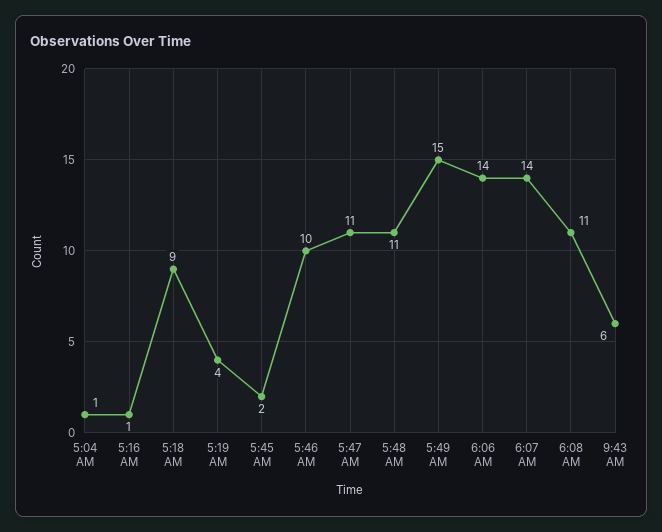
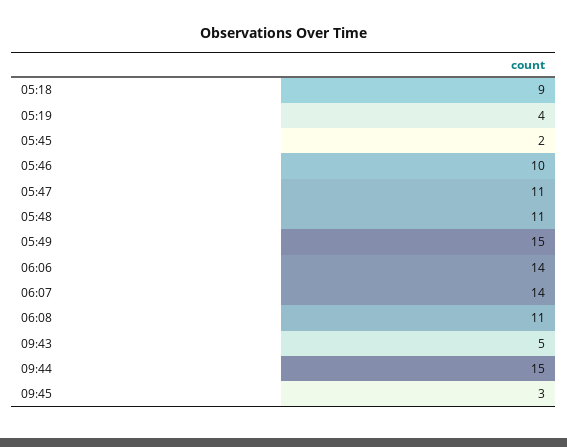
5:04 AM: 1 -> none
5:16 AM: 1 -> none
9:43 AM: 6 -> 5
09:44: none -> 15
09:45: none -> 3

